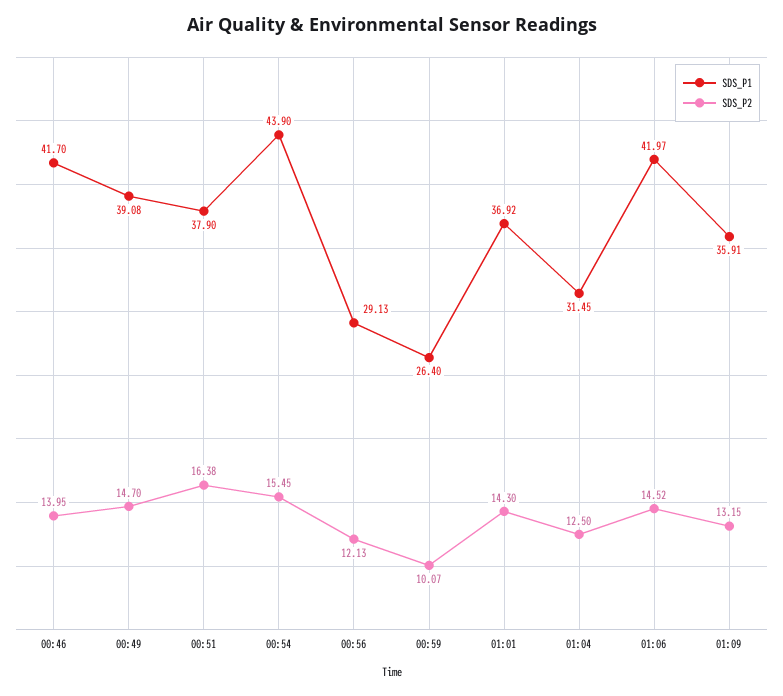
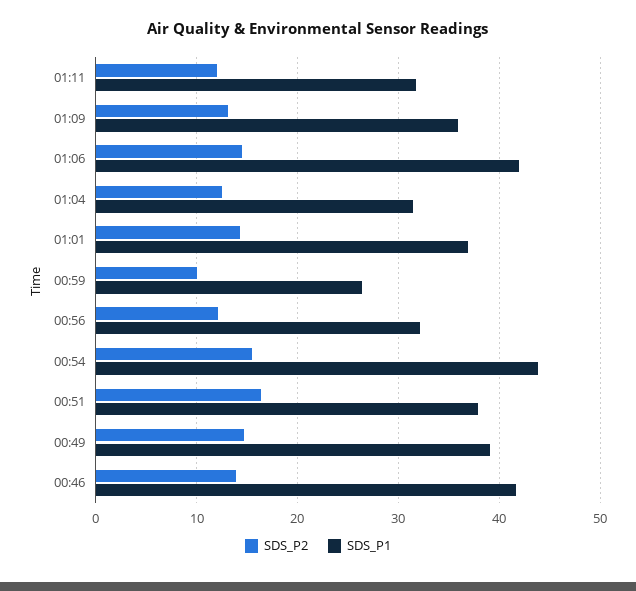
SDS_P1, 00:56: 29.13 -> 32
SDS_P2, 01:11: none -> 12
SDS_P1, 01:11: none -> 32

